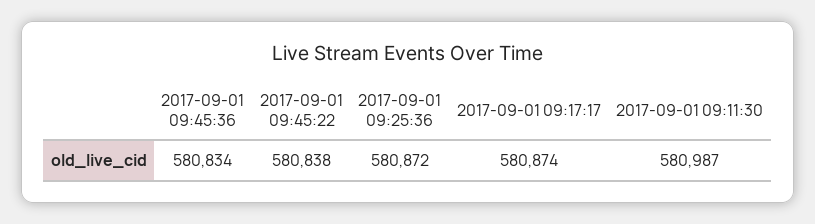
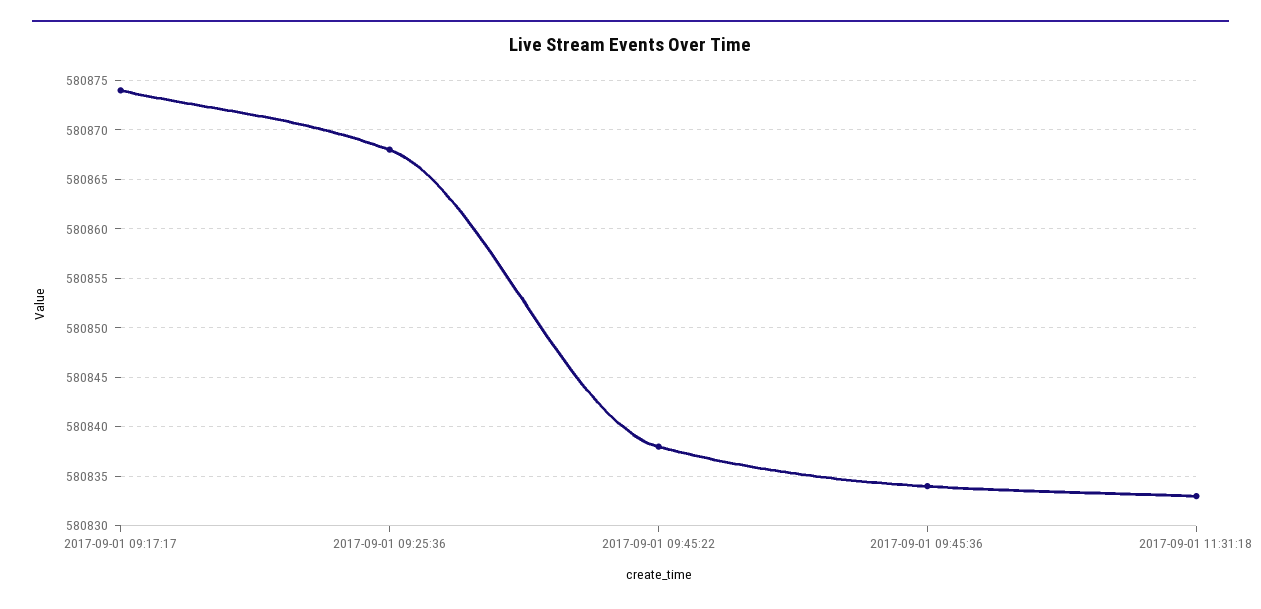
2017-09-01 09:25:36: 580872 -> 580868
2017-09-01 09:11:30: 580987 -> none
2017-09-01 11:31:18: none -> 580833

